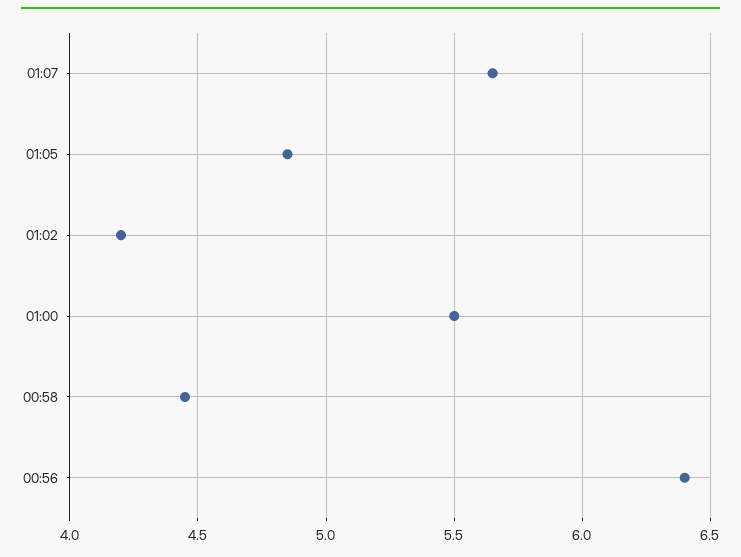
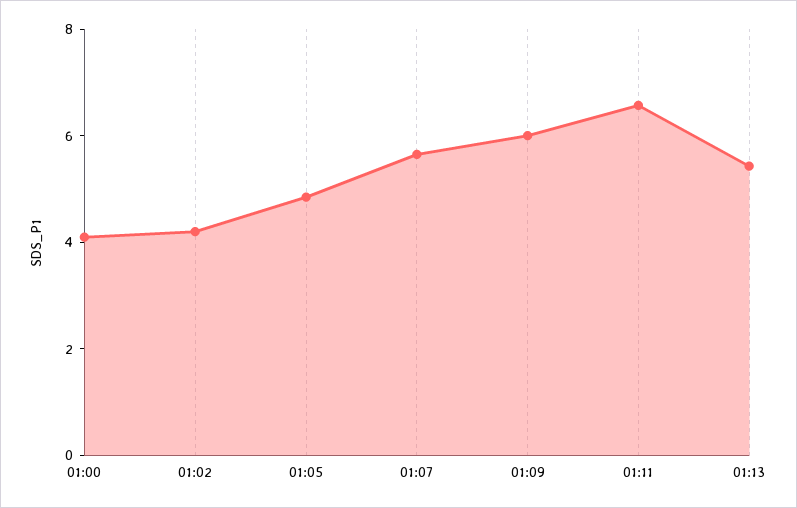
01:00: 5.5 -> 4
00:58: 4.45 -> none
00:56: 6.4 -> none
01:09: none -> 6
01:11: none -> 6.5
01:13: none -> 5.5

